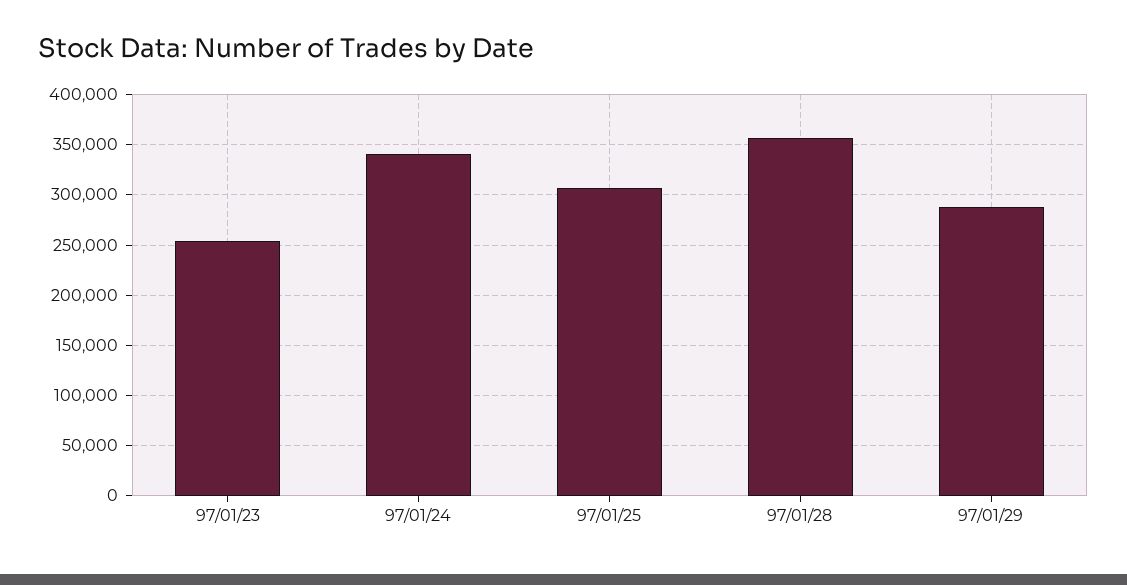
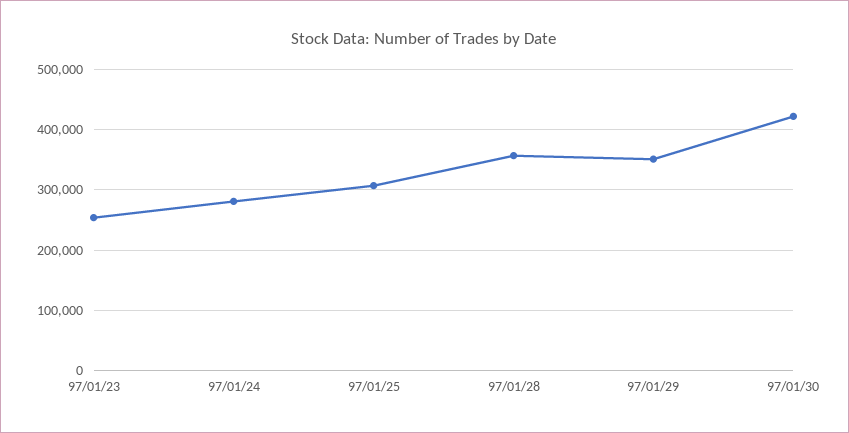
97/01/24: 340000 -> 280000
97/01/29: 290000 -> 350000
97/01/30: none -> 420000

